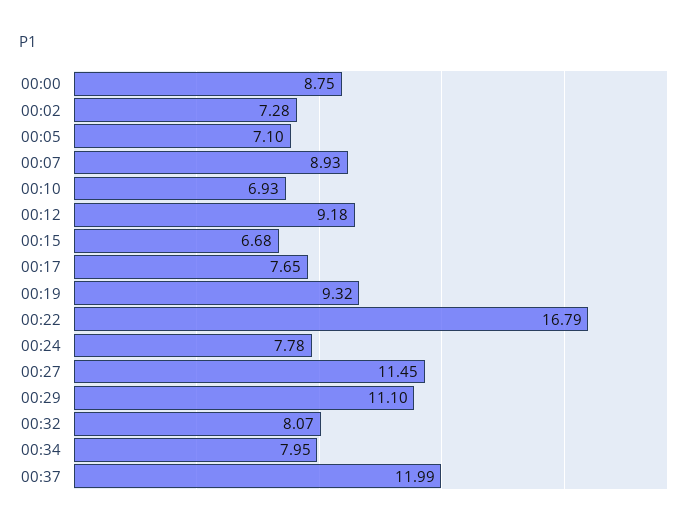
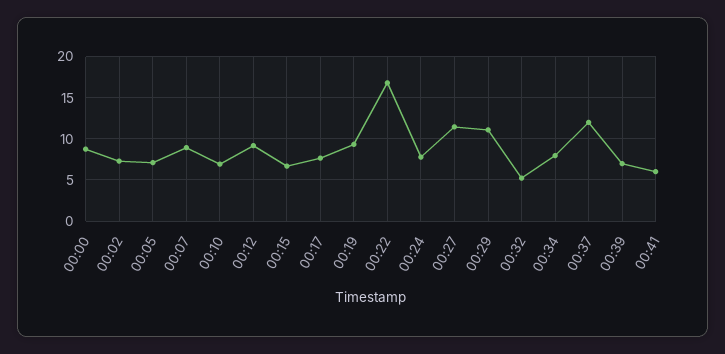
00:32: 8.07 -> 5
00:39: none -> 7
00:41: none -> 6

